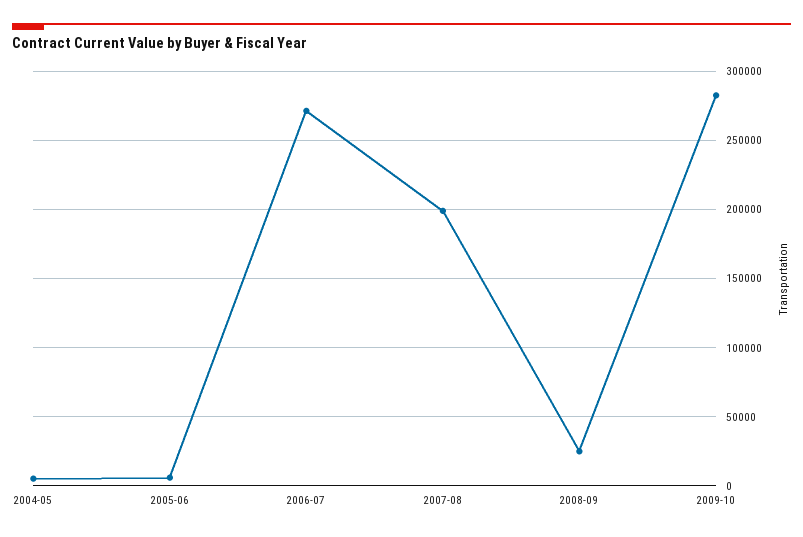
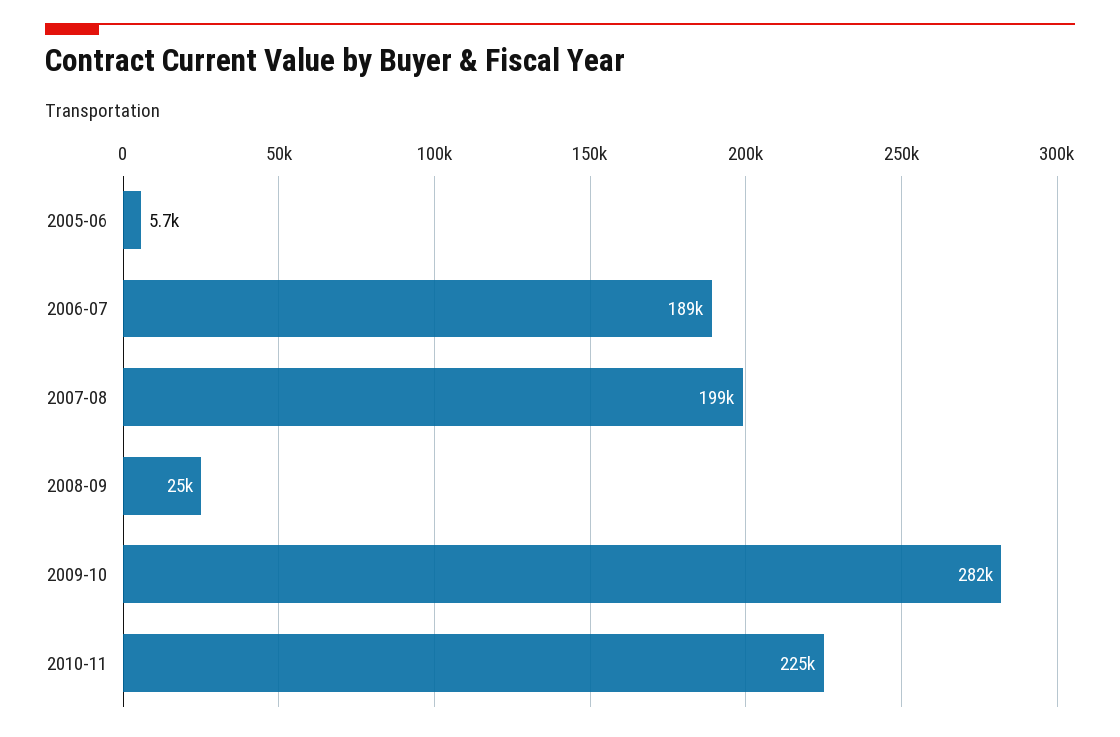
2004-05: 5000 -> none
2006-07: 270000 -> 189000
2010-11: none -> 225000

